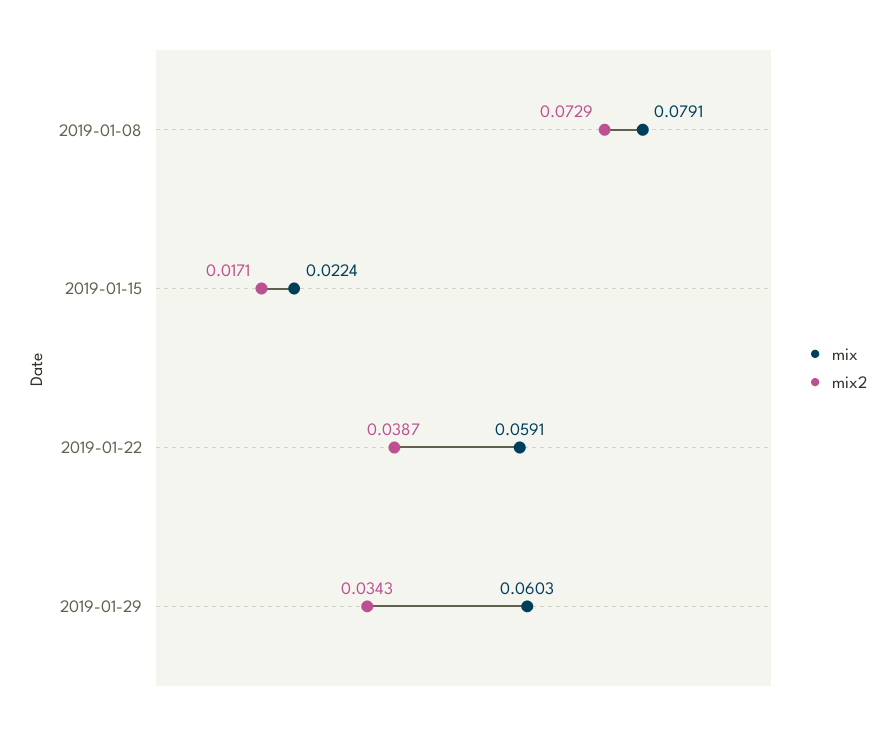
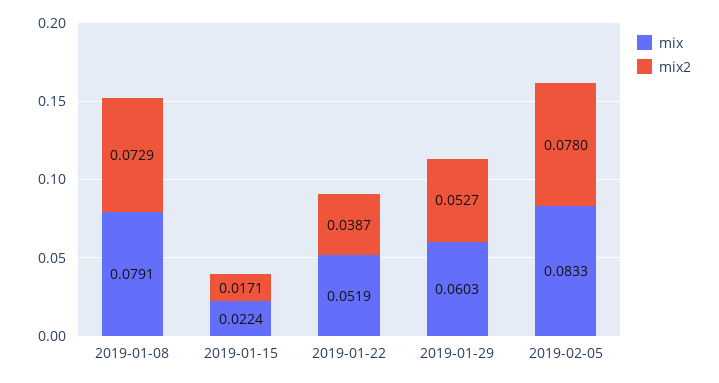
mix, 2019-01-22: 0.0591 -> 0.0519
mix2, 2019-01-29: 0.0343 -> 0.0527
mix, 2019-02-05: none -> 0.0833
mix2, 2019-02-05: none -> 0.078

